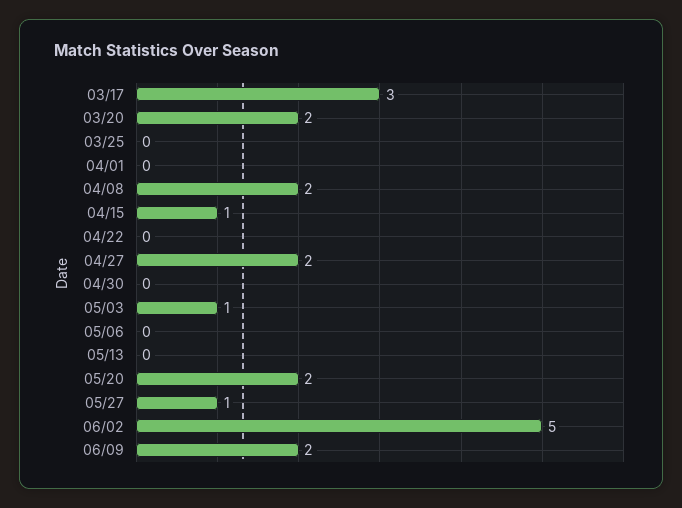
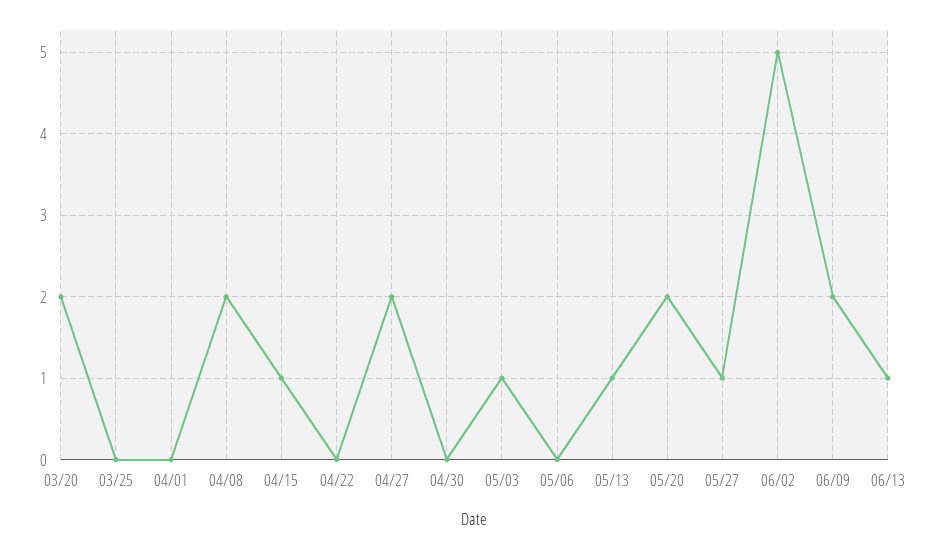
03/17: 3 -> none
05/13: 0 -> 1
06/13: none -> 1

